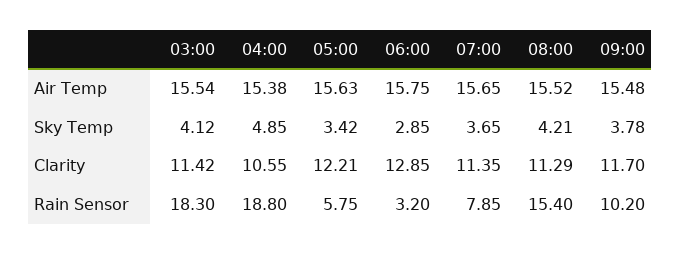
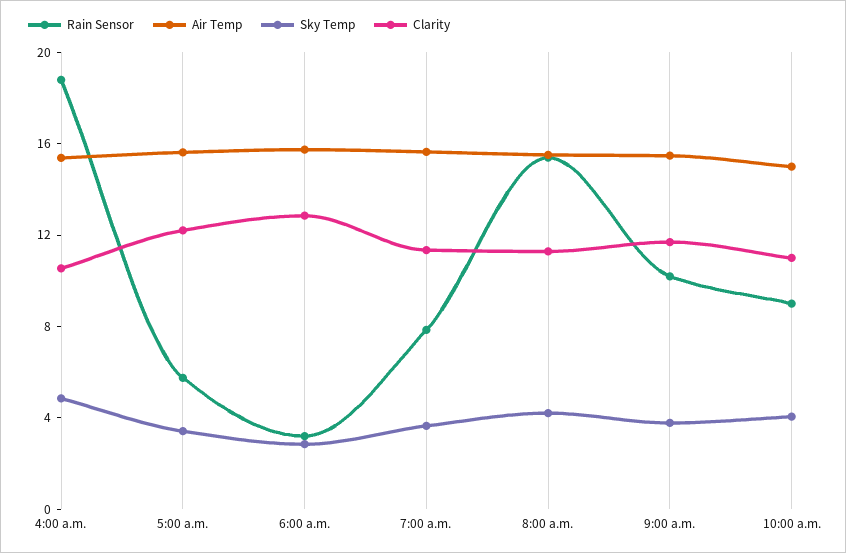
Air Temp, 03:00: 15.54 -> none
Sky Temp, 03:00: 4.12 -> none
Clarity, 03:00: 11.42 -> none
Rain Sensor, 03:00: 18.3 -> none
Rain Sensor, 10:00 a.m.: none -> 9
Air Temp, 10:00 a.m.: none -> 15
Sky Temp, 10:00 a.m.: none -> 4
Clarity, 10:00 a.m.: none -> 11

